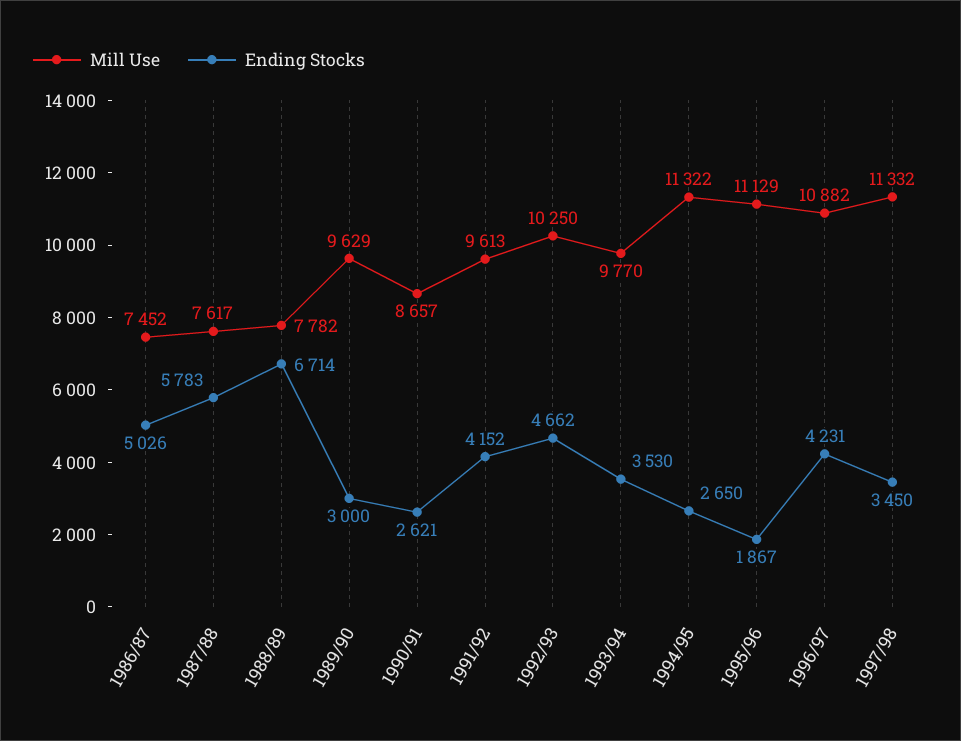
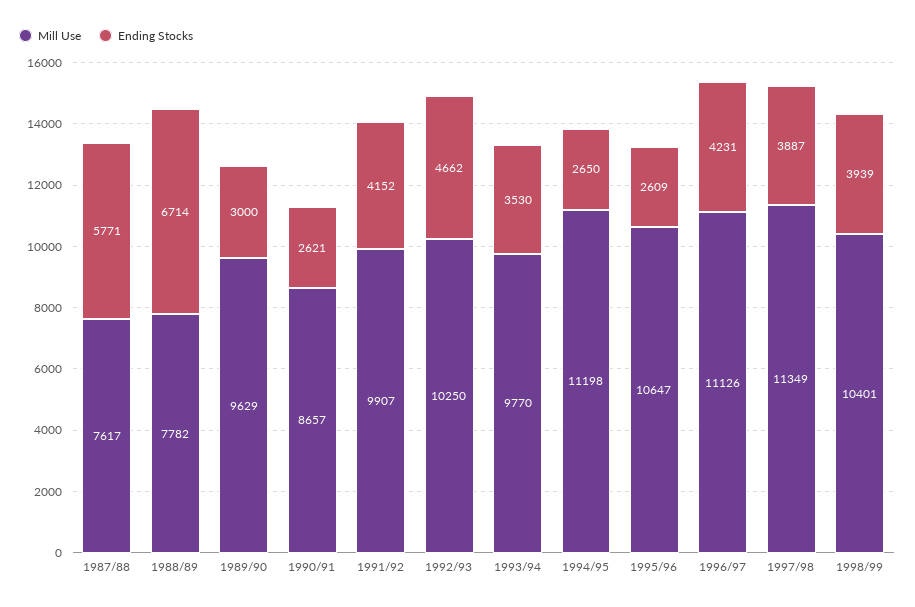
Mill Use, 1986/87: 7452 -> none
Ending Stocks, 1986/87: 5026 -> none
Ending Stocks, 1987/88: 5783 -> 5771
Mill Use, 1991/92: 9613 -> 9907
Mill Use, 1994/95: 11322 -> 11198
Mill Use, 1995/96: 11129 -> 10647
Ending Stocks, 1995/96: 1867 -> 2609
Mill Use, 1996/97: 10882 -> 11126
Mill Use, 1997/98: 11332 -> 11349
Ending Stocks, 1997/98: 3450 -> 3887
Mill Use, 1998/99: none -> 10401
Ending Stocks, 1998/99: none -> 3939

